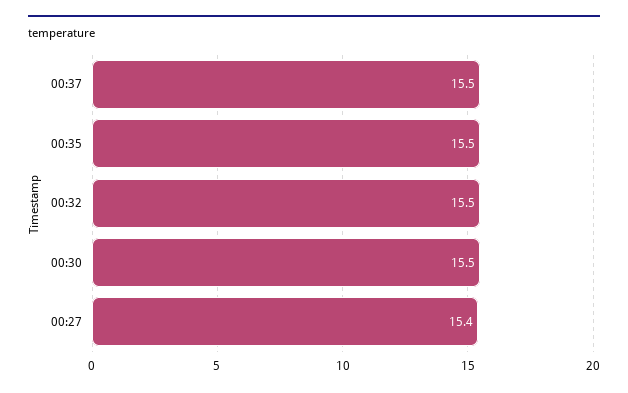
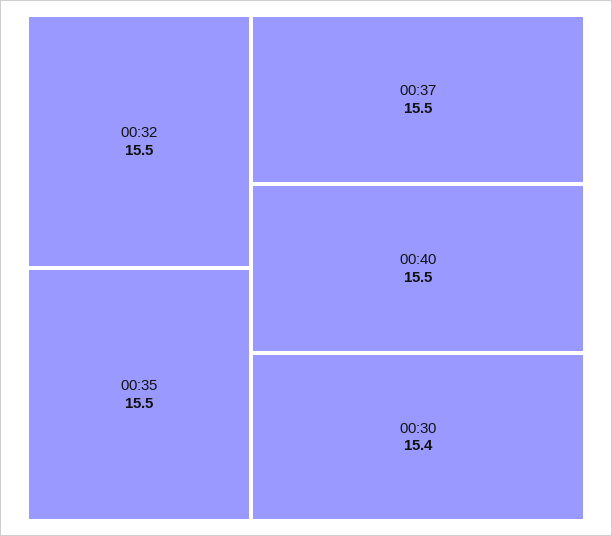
00:30: 15.5 -> 15.4
00:27: 15.4 -> none
00:40: none -> 15.5

